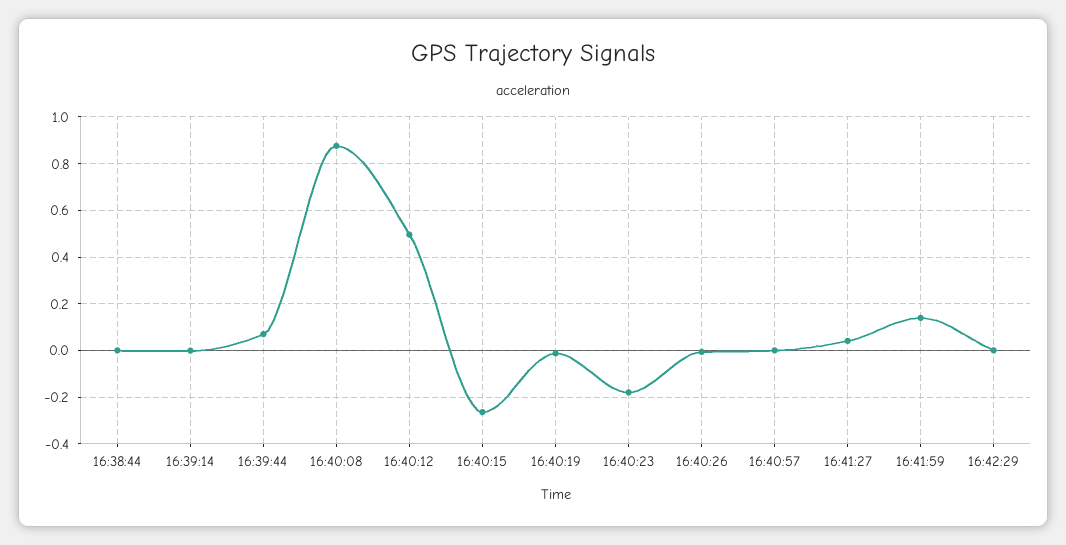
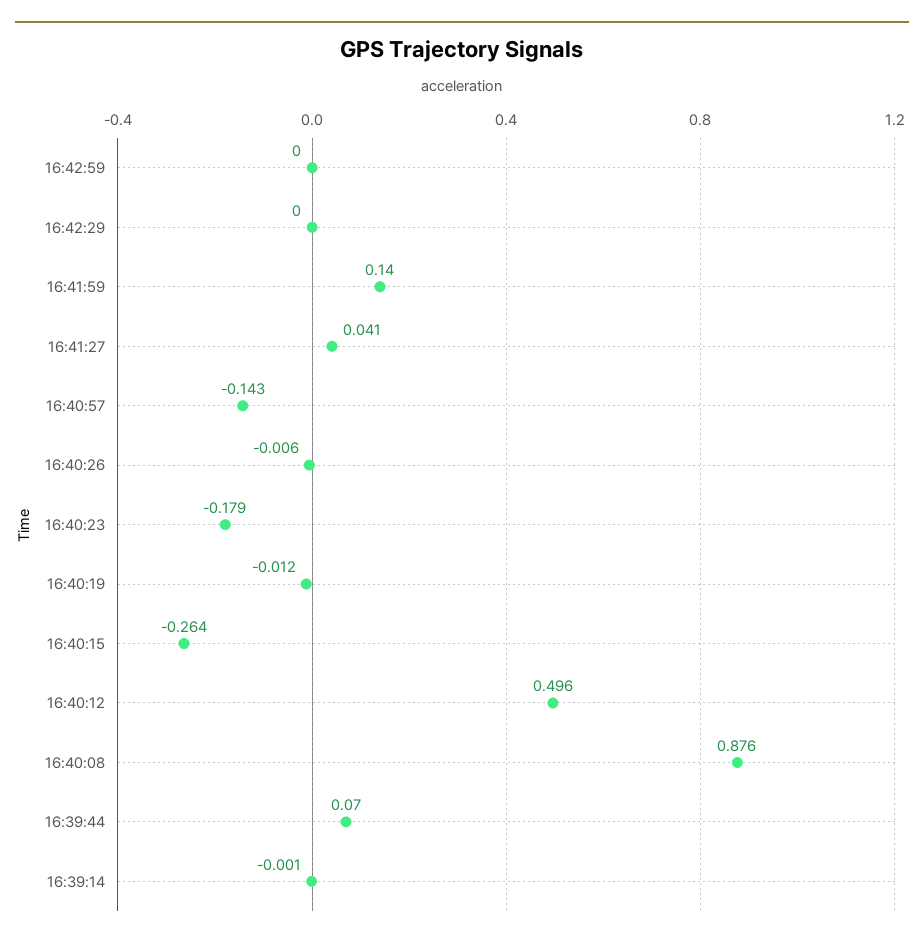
16:38:44: 0 -> none
16:40:57: 0 -> -0.143
16:42:59: none -> 0

